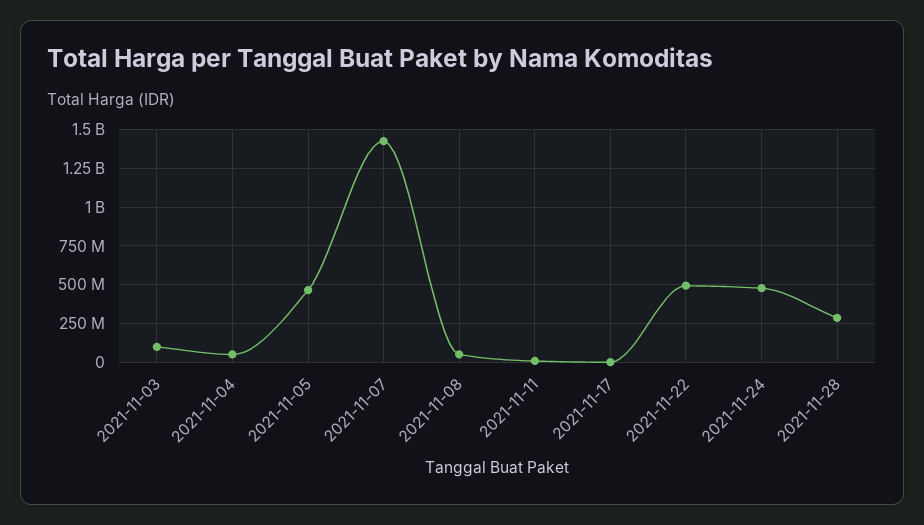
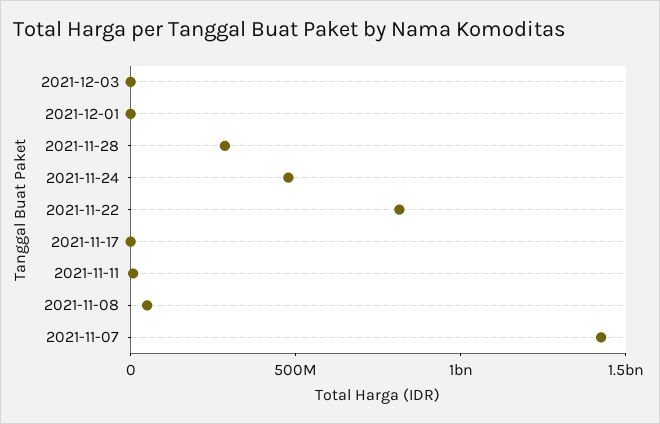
2021-11-03: 100000000 -> none
2021-11-04: 50000000 -> none
2021-11-05: 450000000 -> none
2021-11-22: 500000000 -> 800000000
2021-12-03: none -> 0
2021-12-01: none -> 0

